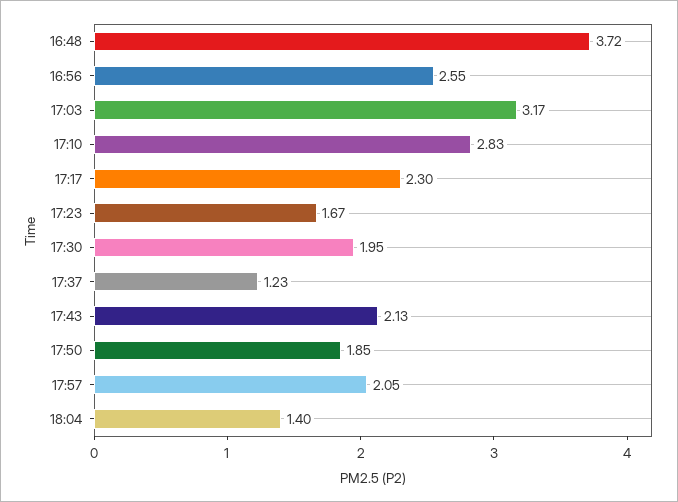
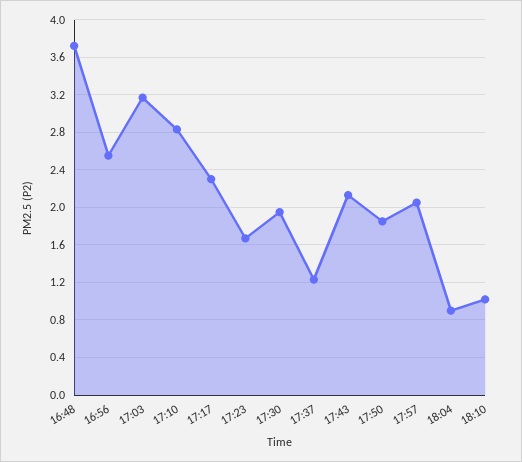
18:04: 1.4 -> 0.9
18:10: none -> 1

